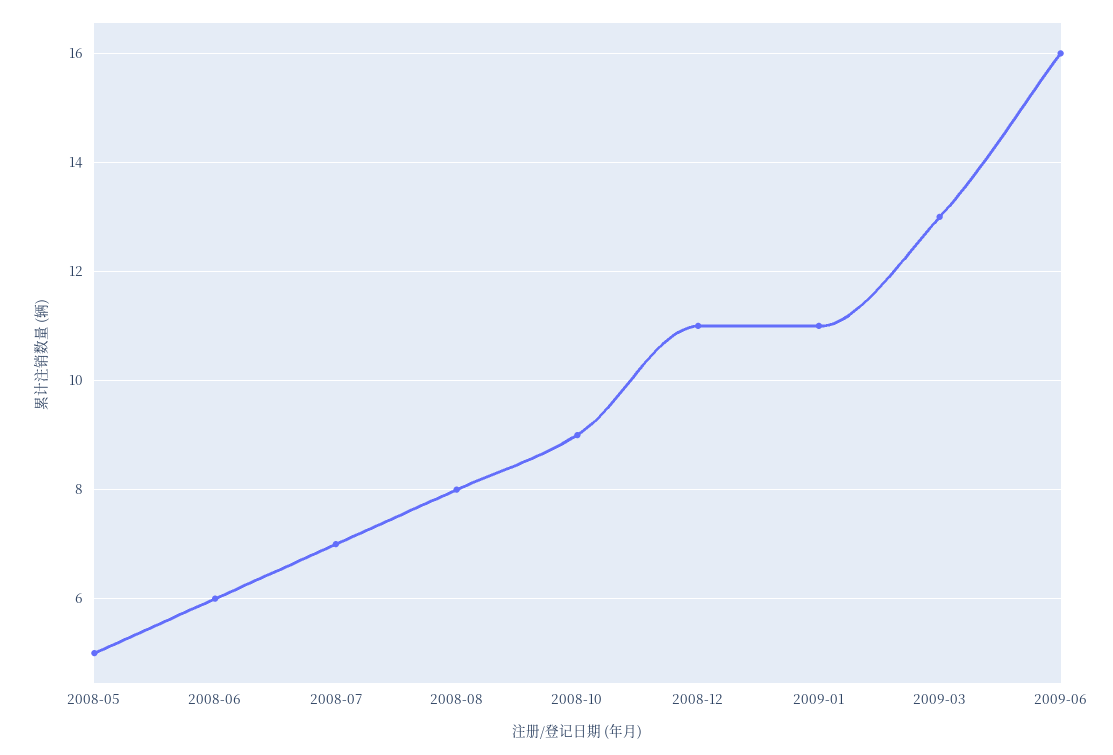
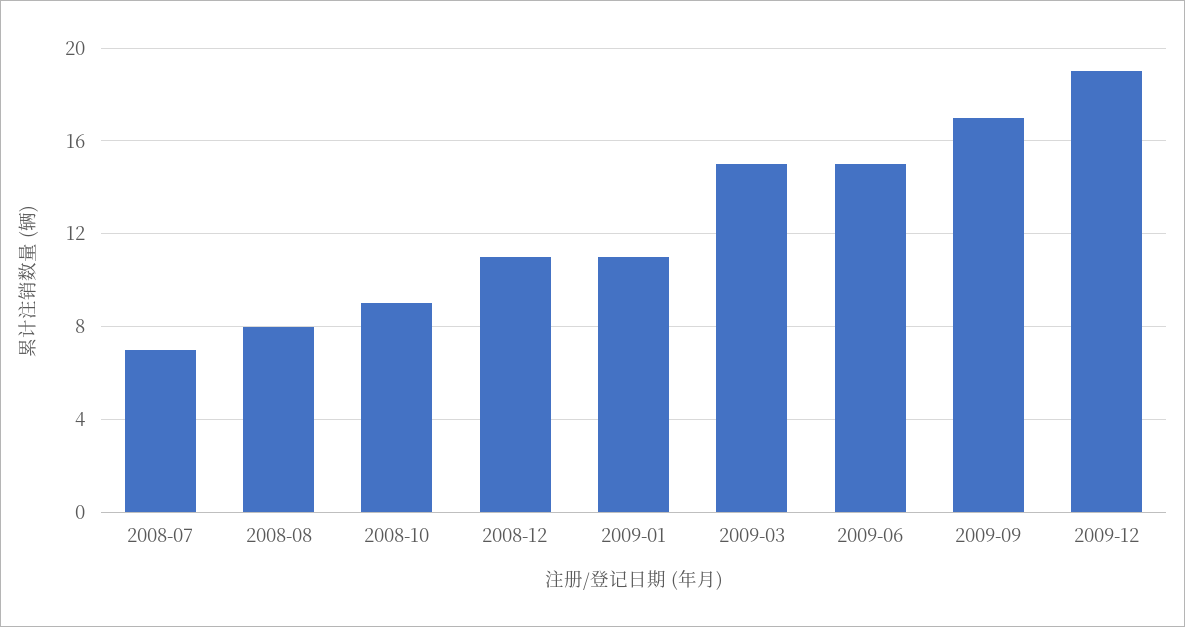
2008-05: 5 -> none
2008-06: 6 -> none
2009-03: 13 -> 15
2009-06: 16 -> 15
2009-09: none -> 17
2009-12: none -> 19

